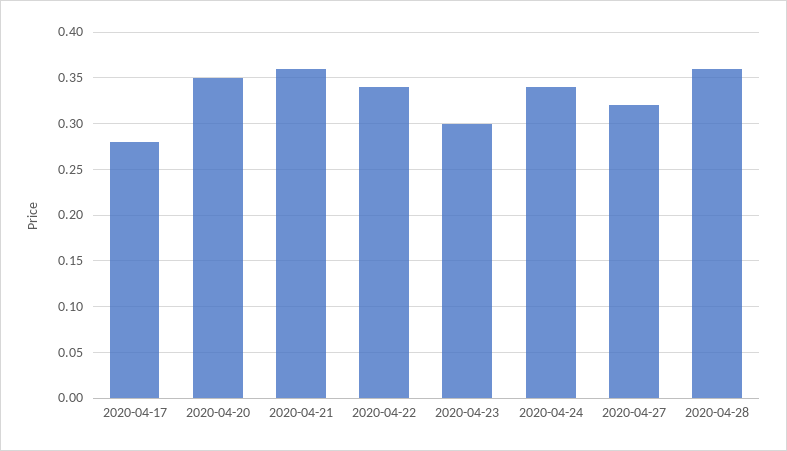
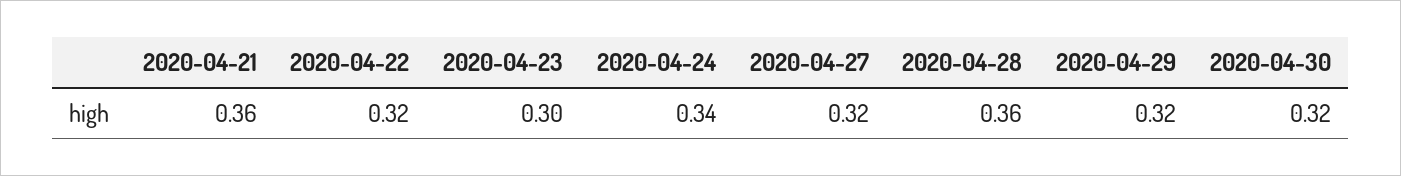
2020-04-17: 0.28 -> none
2020-04-20: 0.35 -> none
2020-04-22: 0.34 -> 0.32
2020-04-29: none -> 0.32
2020-04-30: none -> 0.32

